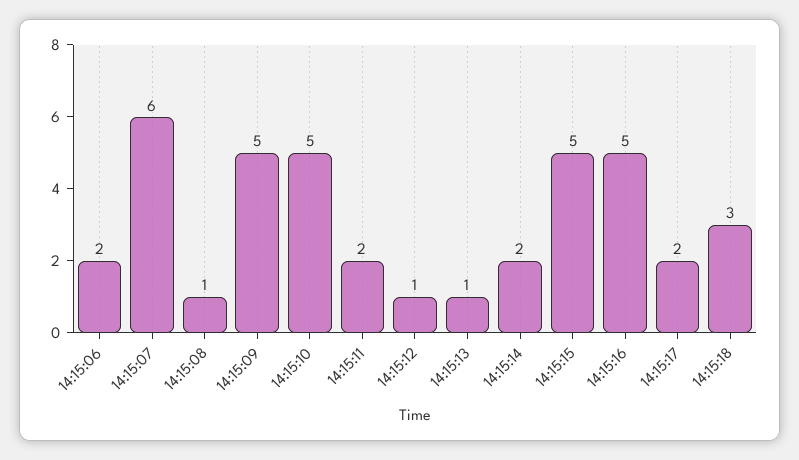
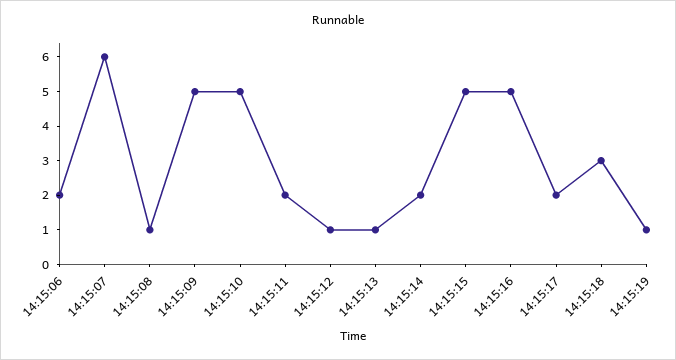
14:15:19: none -> 1

